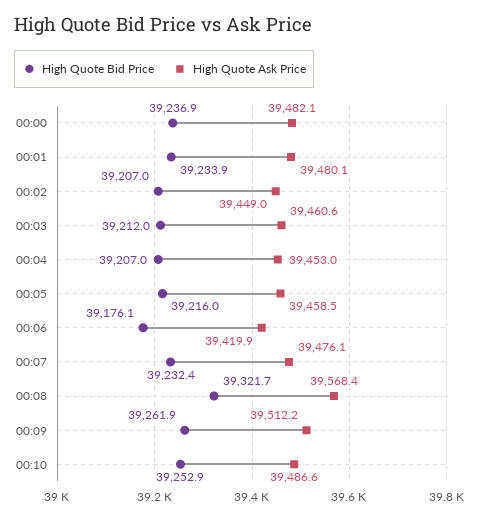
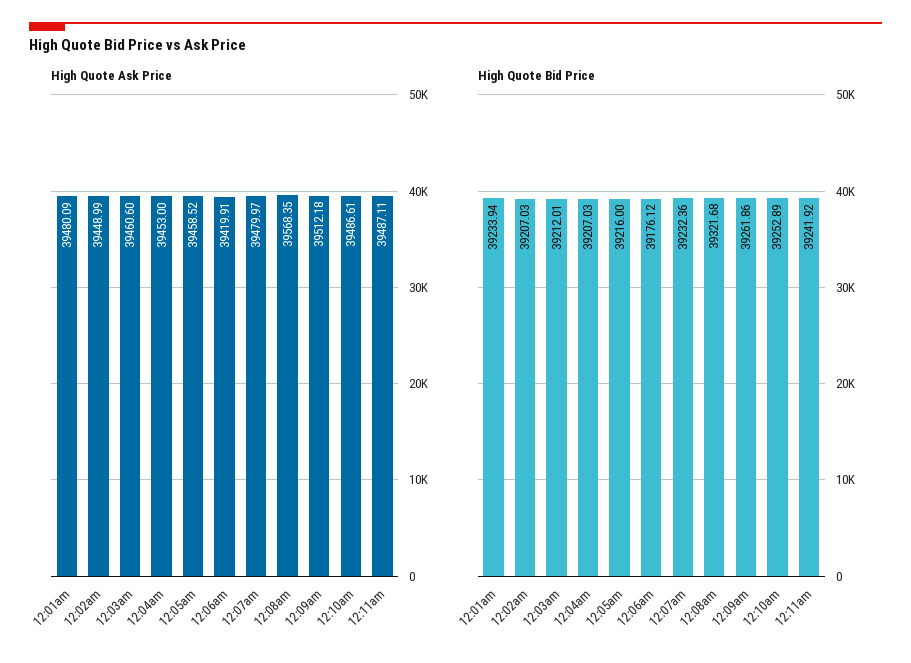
High Quote Bid Price, 00:00: 39236.9 -> none
High Quote Ask Price, 00:00: 39482.1 -> none
High Quote Ask Price, 00:07: 39476.1 -> 39479.97
High Quote Ask Price, 12:11am: none -> 39487.11
High Quote Bid Price, 12:11am: none -> 39241.92

